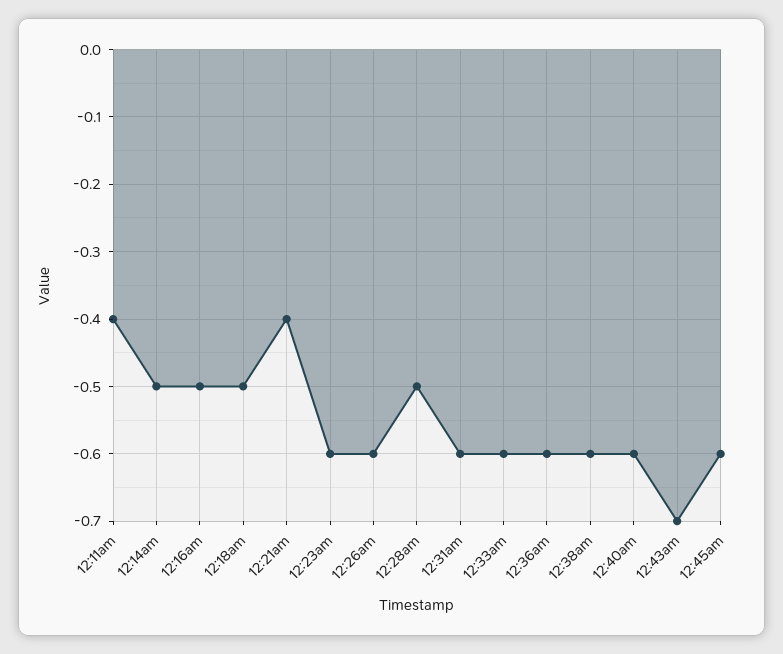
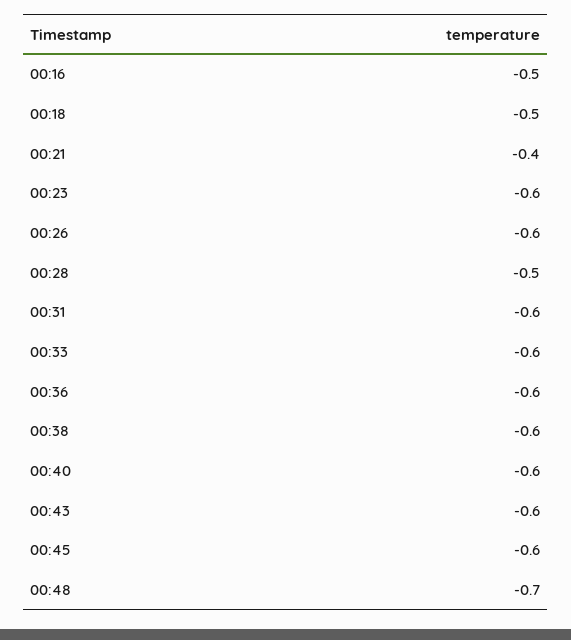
12:11am: -0.4 -> none
12:14am: -0.5 -> none
12:43am: -0.7 -> -0.6
00:48: none -> -0.7

